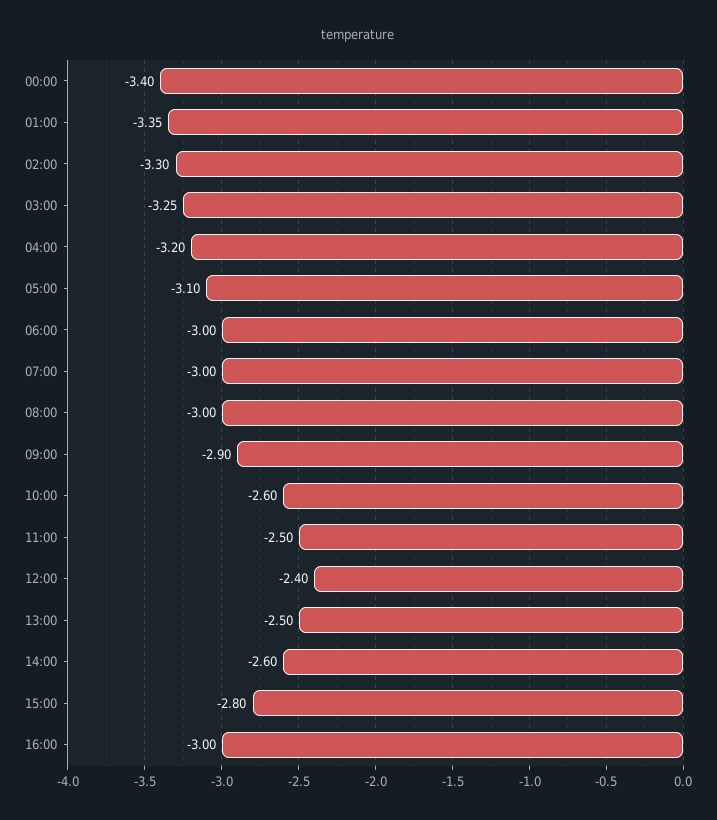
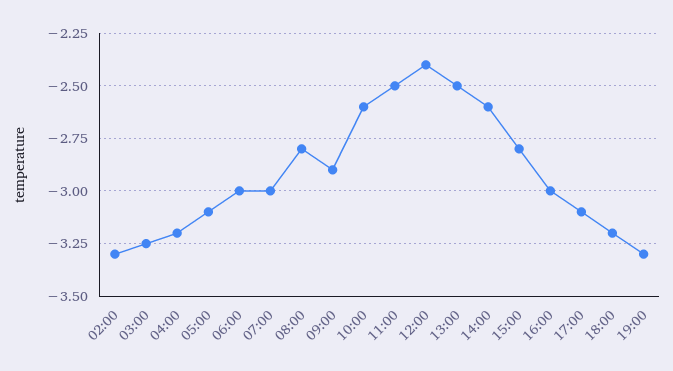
00:00: -3.4 -> none
01:00: -3.35 -> none
08:00: -3 -> -2.8
17:00: none -> -3.1
18:00: none -> -3.2
19:00: none -> -3.3

